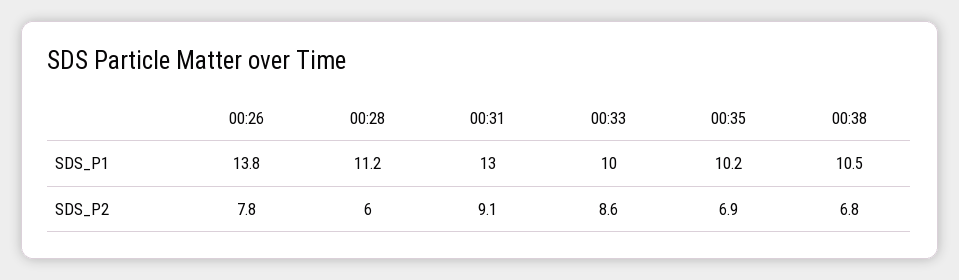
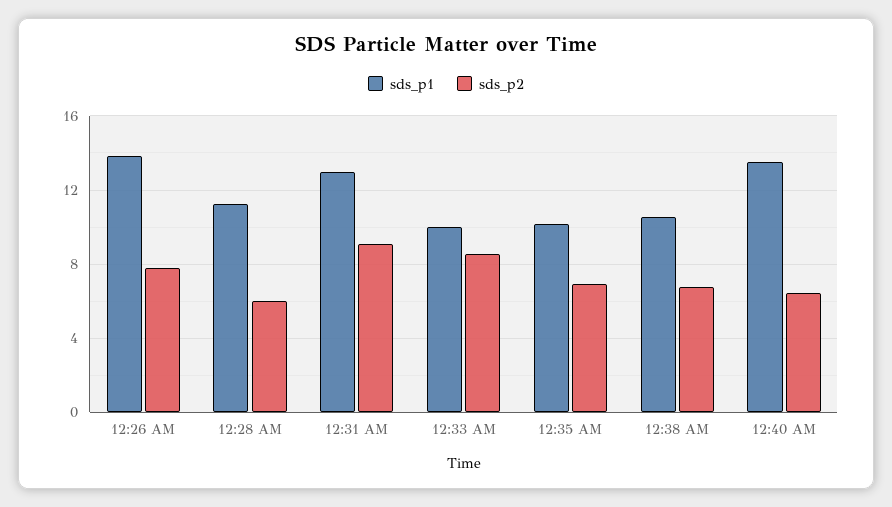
SDS_P1, 12:40 AM: none -> 13.5
SDS_P2, 12:40 AM: none -> 6.5

